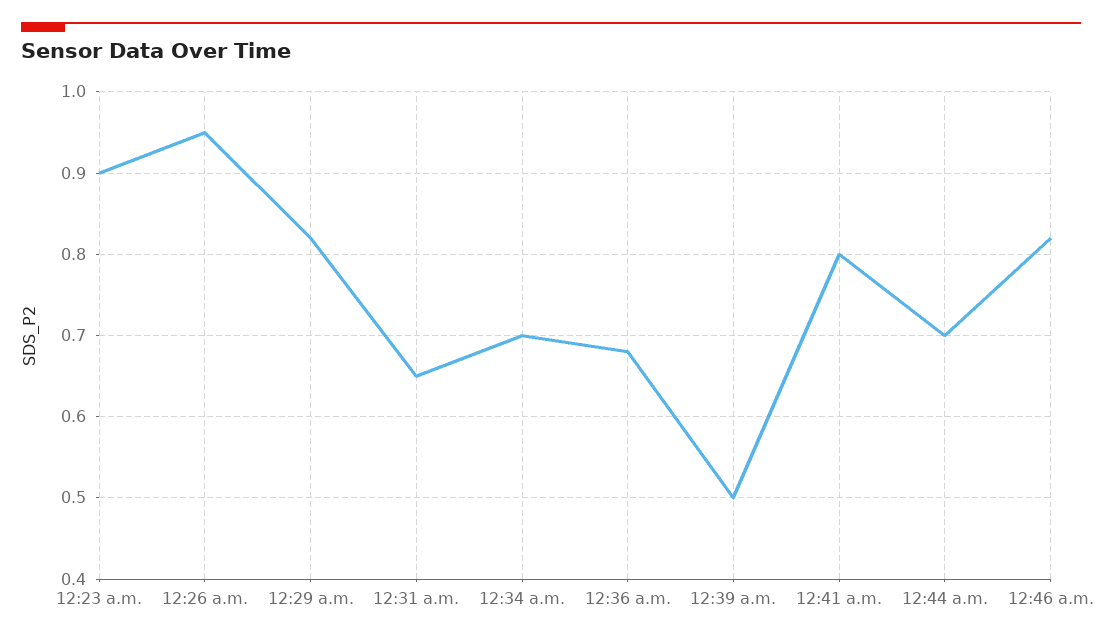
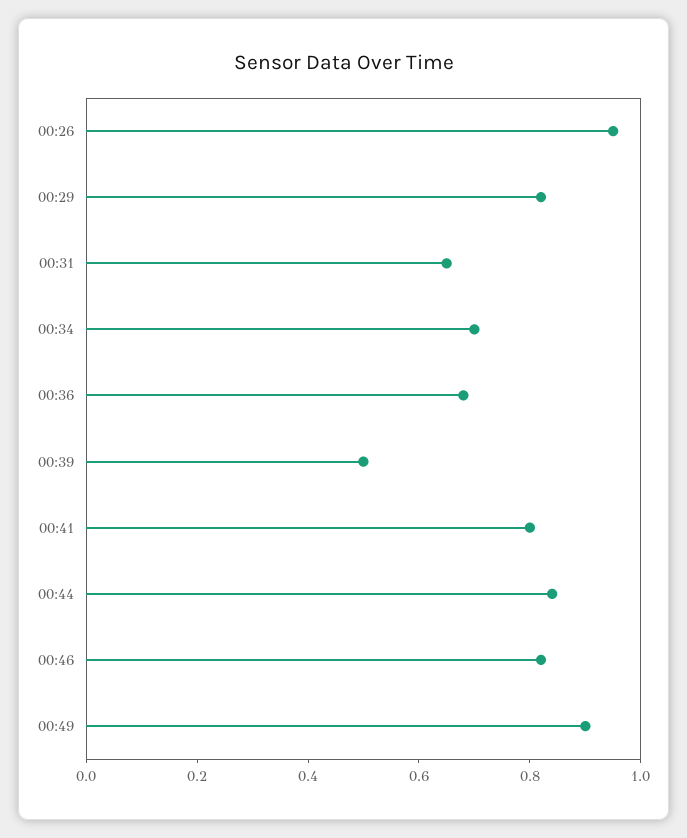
12:23 a.m.: 0.9 -> none
12:44 a.m.: 0.7 -> 0.85
00:49: none -> 0.9

